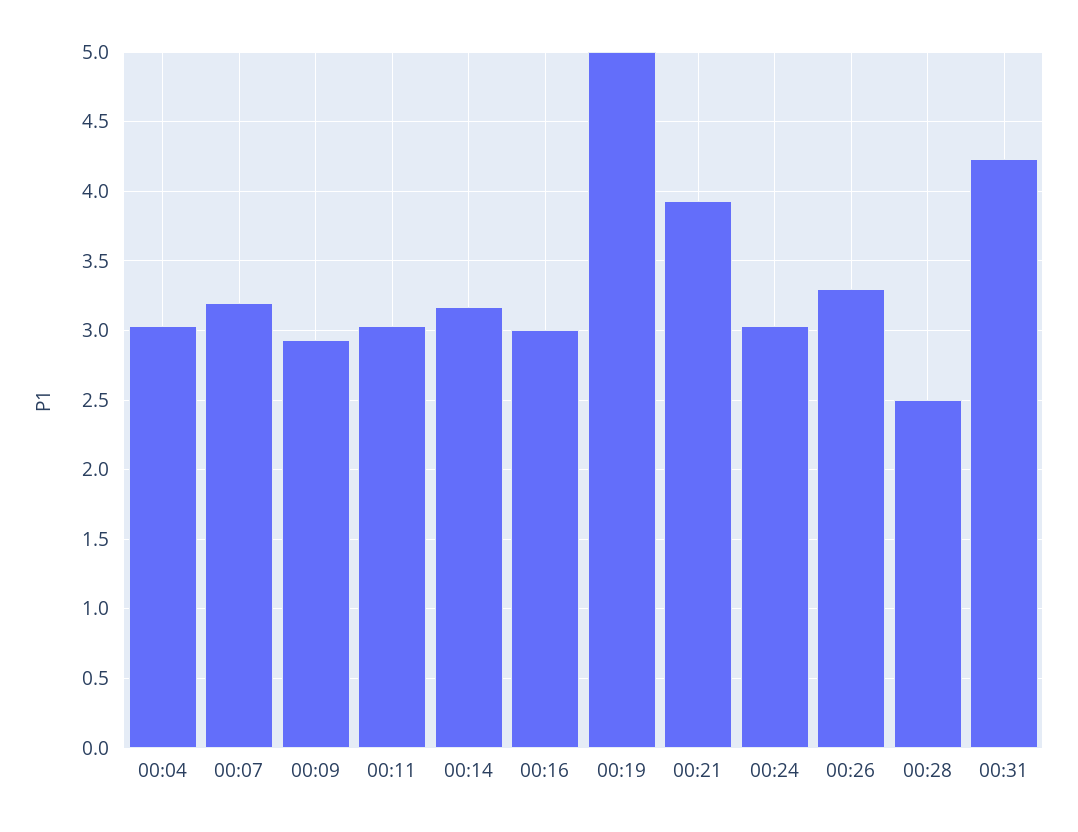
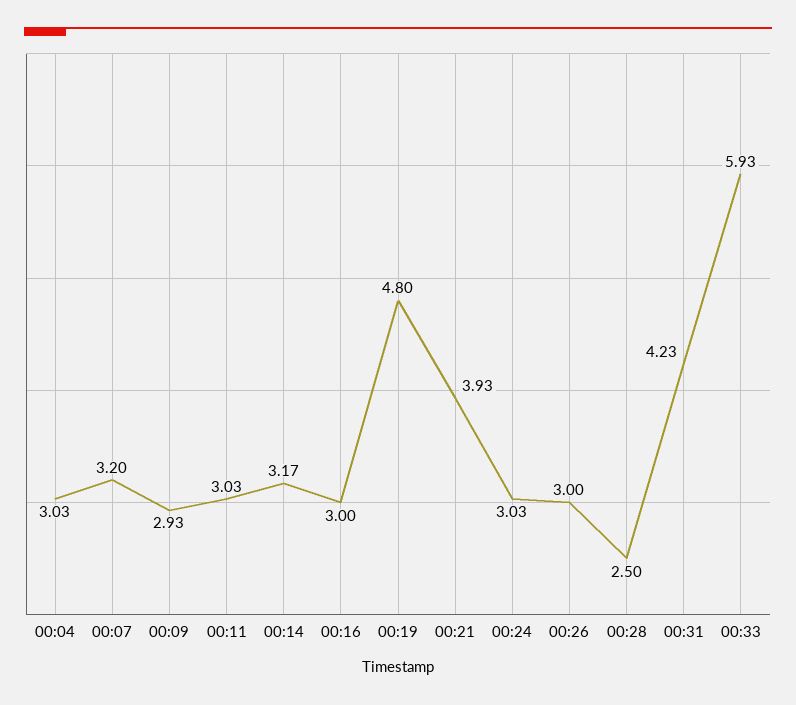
00:19: 5 -> 4.8
00:26: 3.3 -> 3
00:33: none -> 5.93

